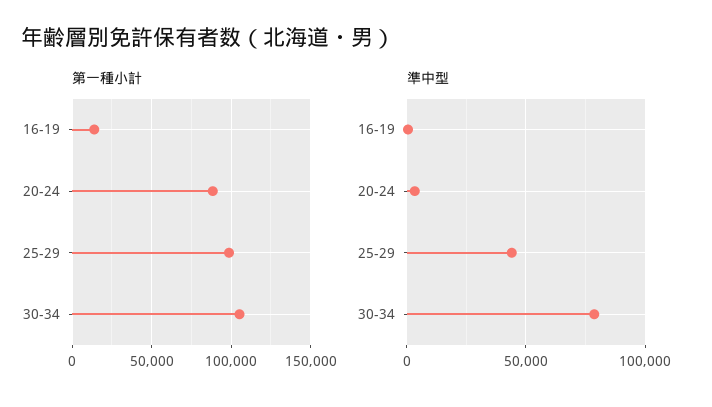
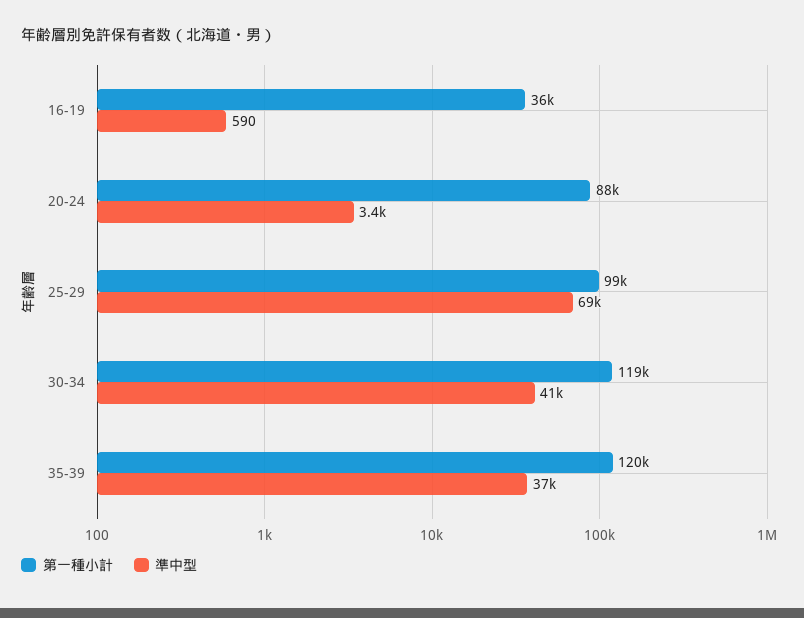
第一種小計, 16-19: 15000 -> 36000
第一種小計, 30-34: 105000 -> 119000
準中型, 25-29: 45000 -> 69000
準中型, 30-34: 80000 -> 41000
第一種小計, 35-39: none -> 120000
準中型, 35-39: none -> 37000

